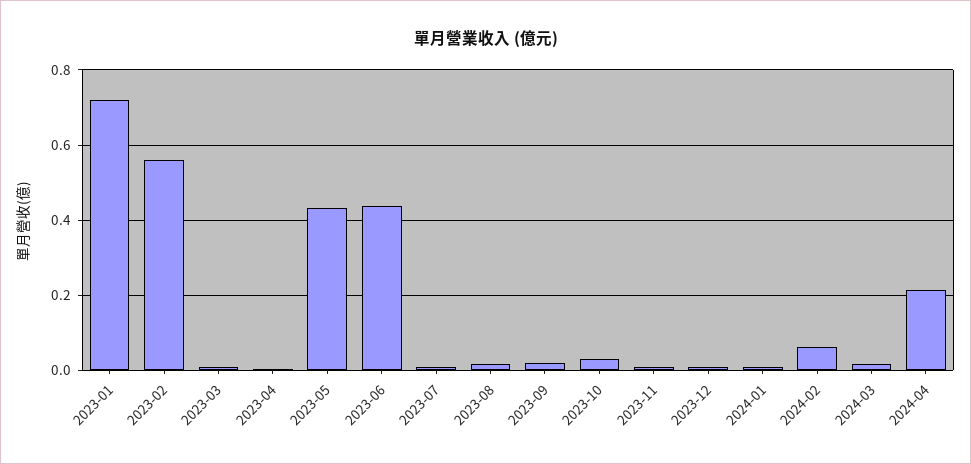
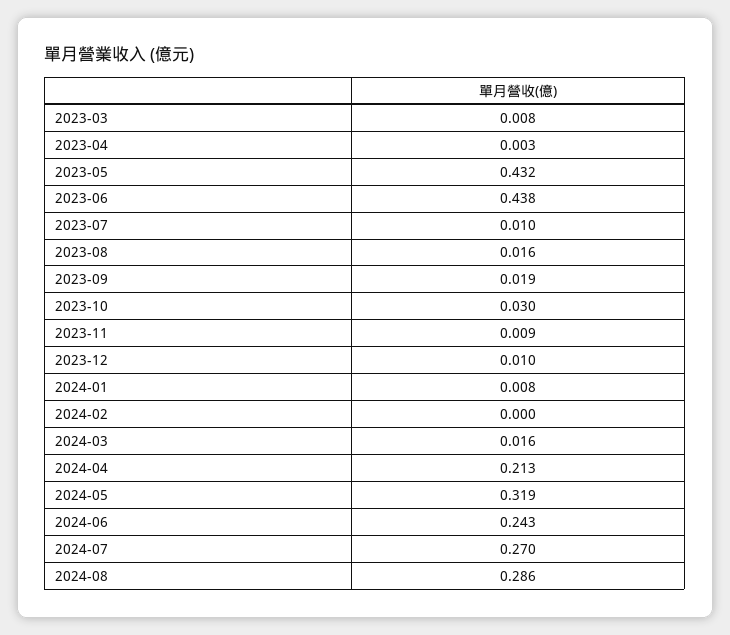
2023-01: 0.72 -> none
2023-02: 0.56 -> none
2024-02: 0.06 -> 0
2024-05: none -> 0.319
2024-06: none -> 0.243
2024-07: none -> 0.27
2024-08: none -> 0.286

